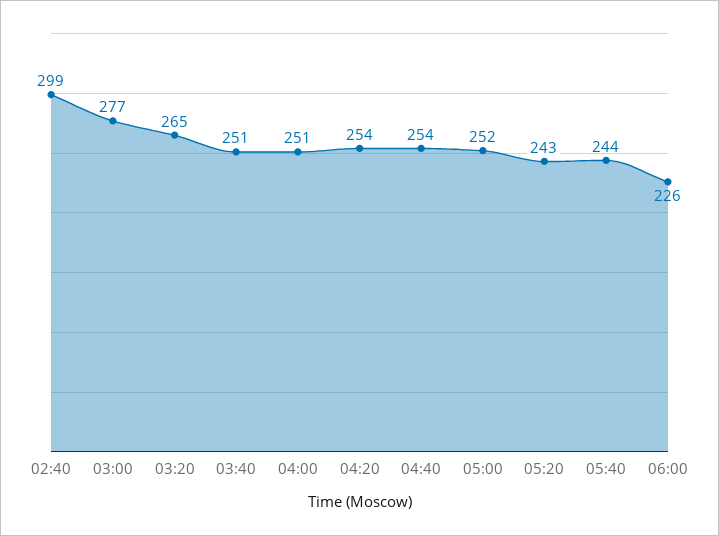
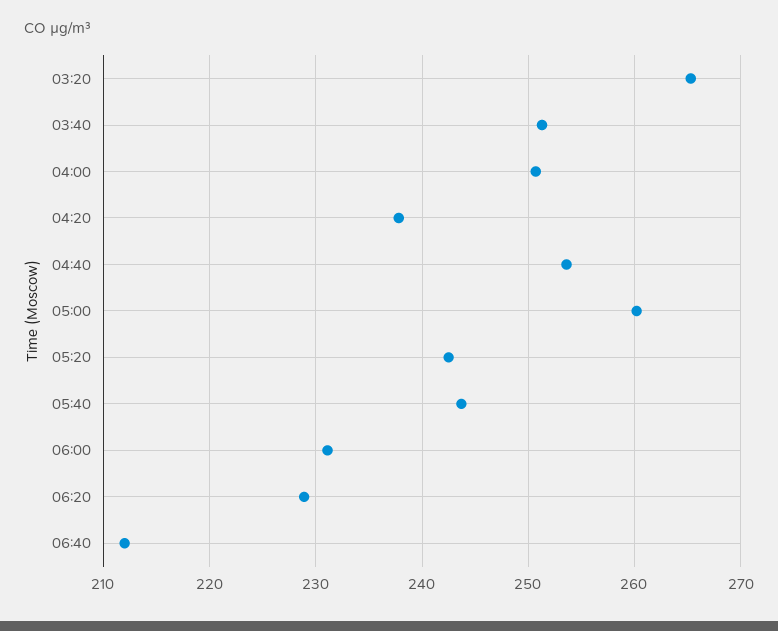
02:40: 299 -> none
03:00: 277 -> none
04:20: 254 -> 238
05:00: 252 -> 260
06:00: 226 -> 231
06:20: none -> 229
06:40: none -> 212

